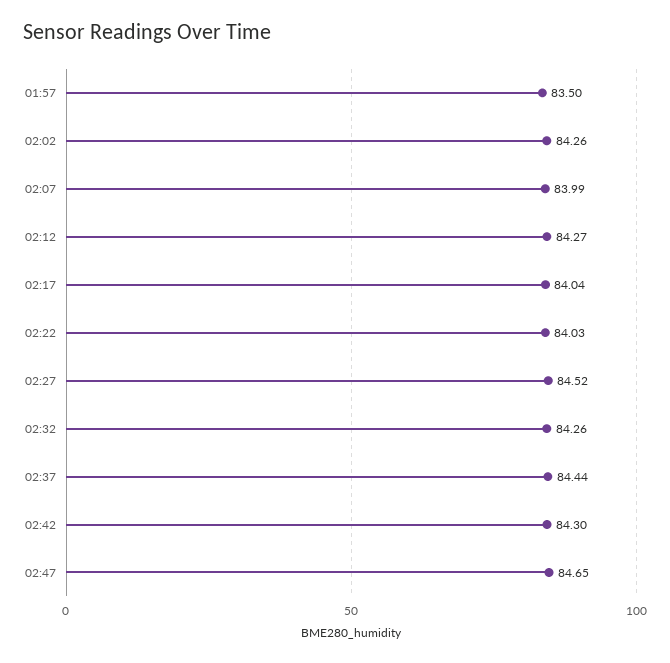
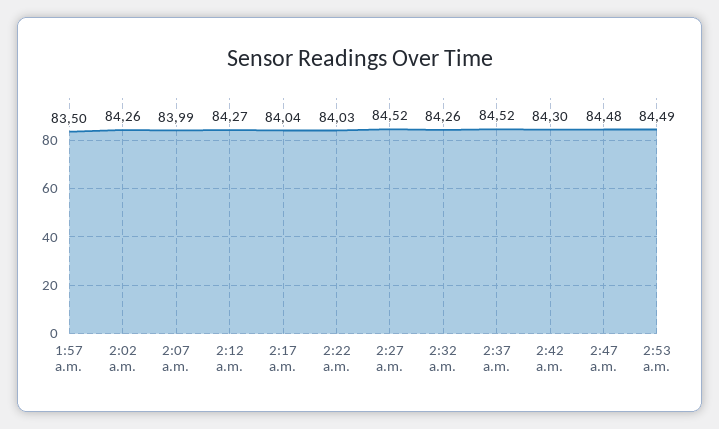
02:37: 84.44 -> 84.52
02:47: 84.65 -> 84.48
2:53 a.m.: none -> 84.49

